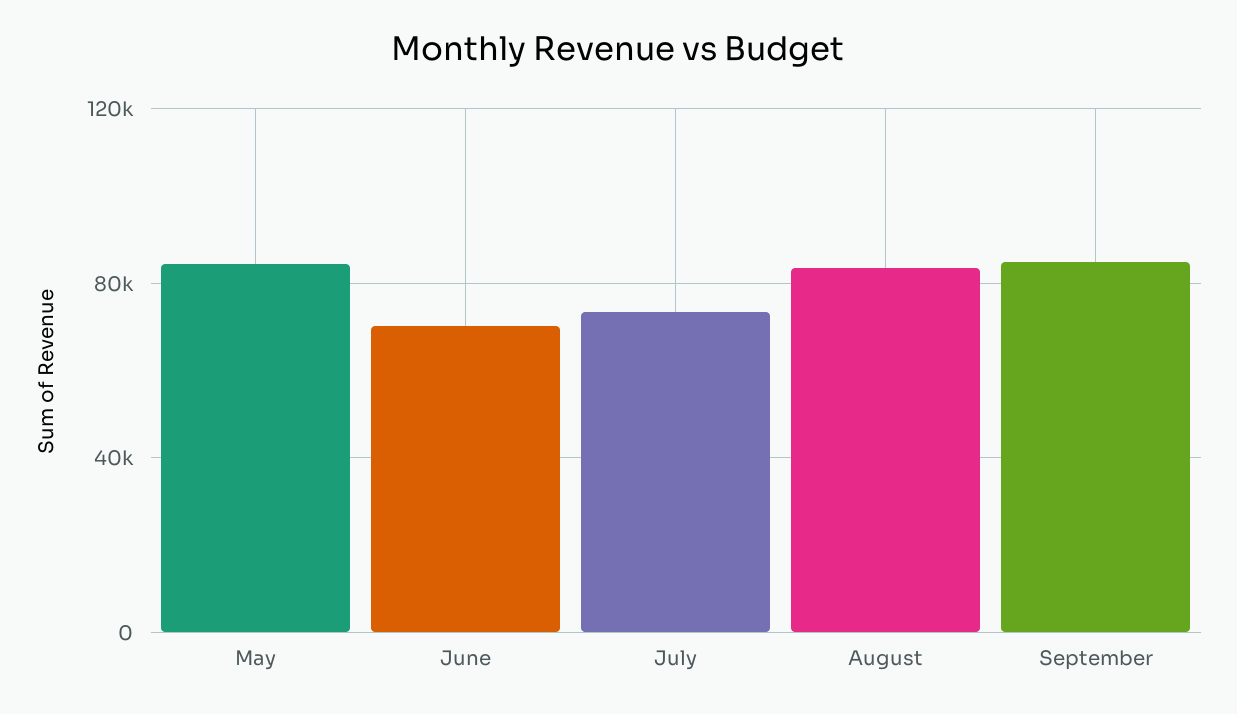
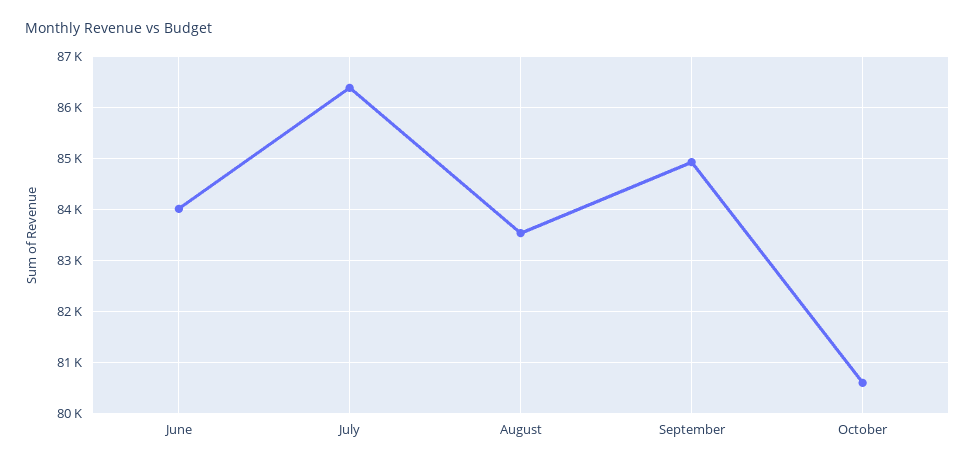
May: 85000 -> none
June: 70000 -> 84000
July: 75000 -> 86400
October: none -> 80600

